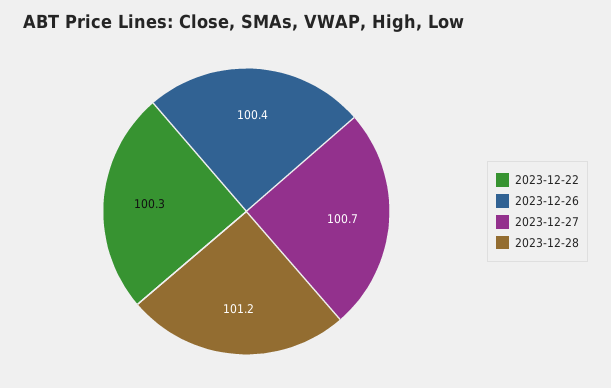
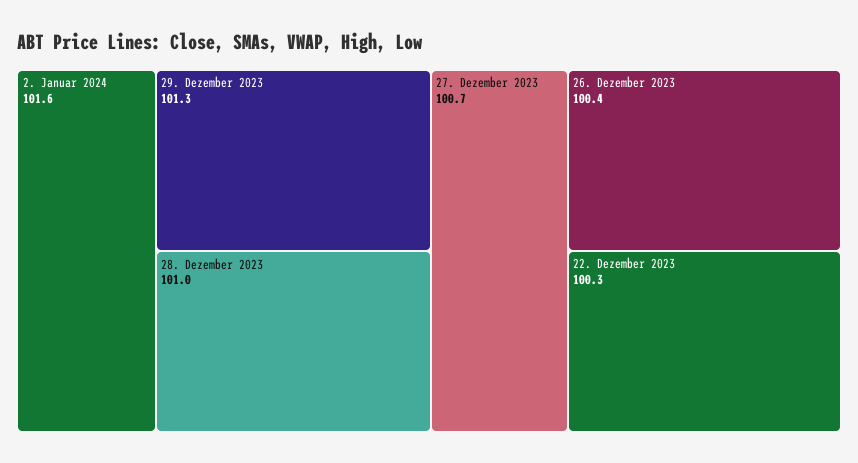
2023-12-28: 101.2 -> 101
2. Januar 2024: none -> 101.6
29. Dezember 2023: none -> 101.3

